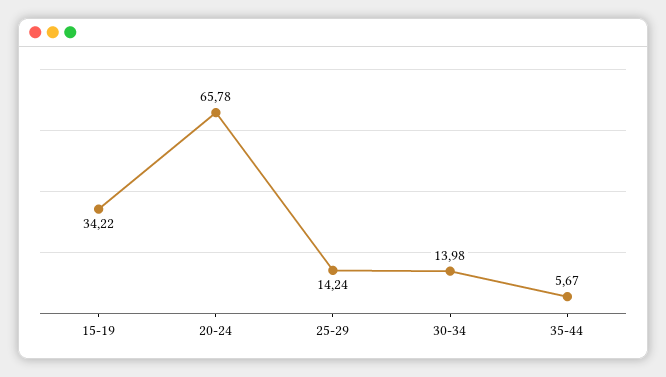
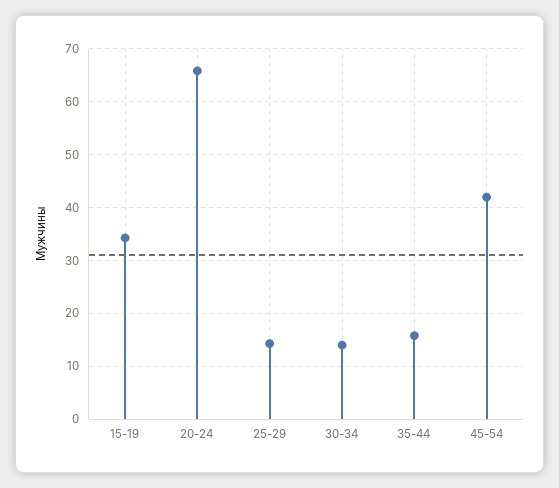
35-44: 5.67 -> 16
45-54: none -> 42

